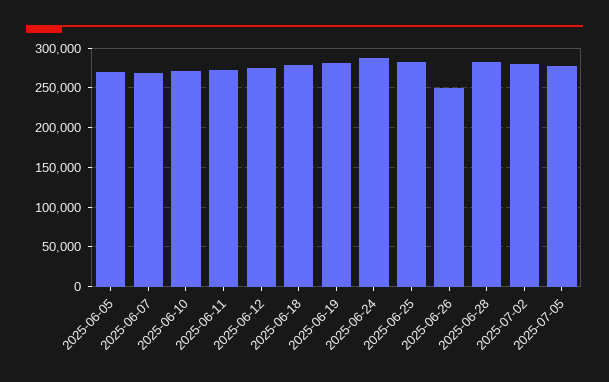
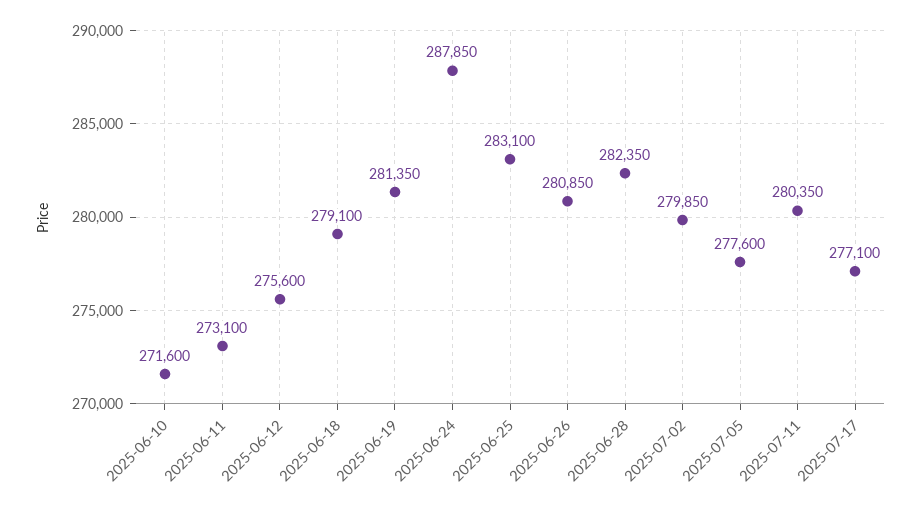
2025-06-05: 270000 -> none
2025-06-07: 270000 -> none
2025-06-26: 250000 -> 280850
2025-07-11: none -> 280350
2025-07-17: none -> 277100

